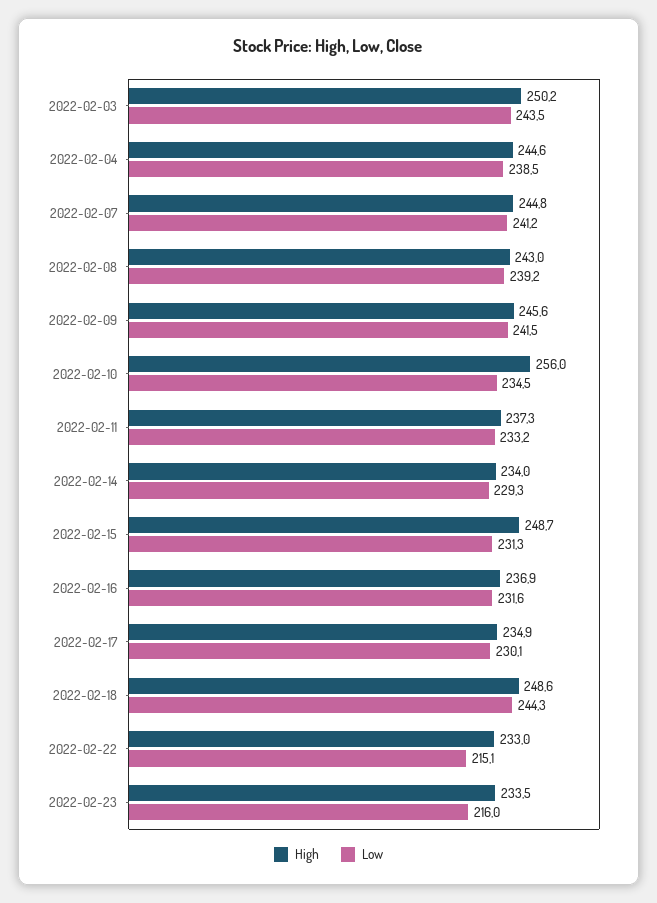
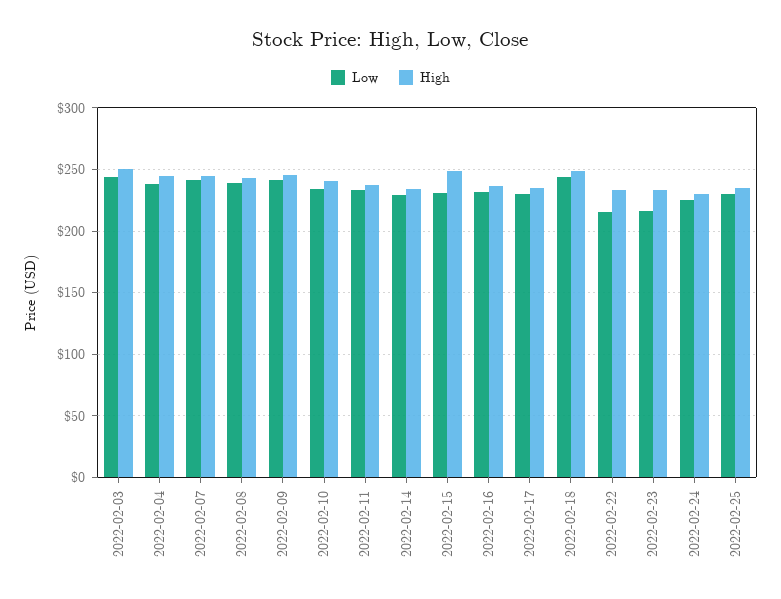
High, 2022-02-10: 256 -> 240
Low, 2022-02-24: none -> 225
High, 2022-02-24: none -> 230
Low, 2022-02-25: none -> 230
High, 2022-02-25: none -> 235

